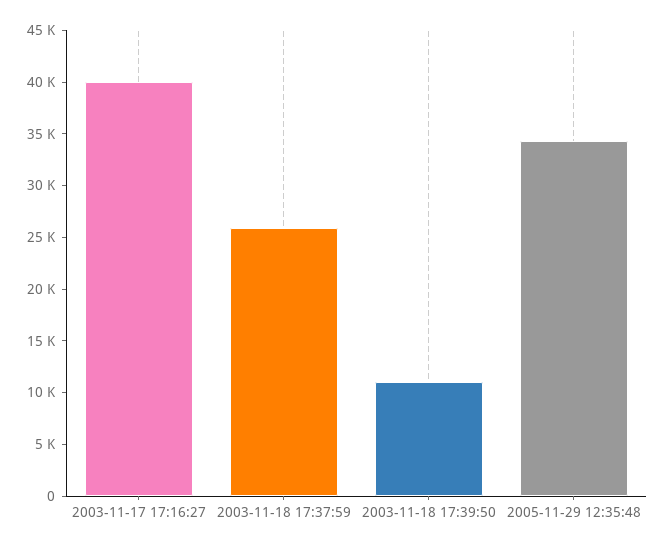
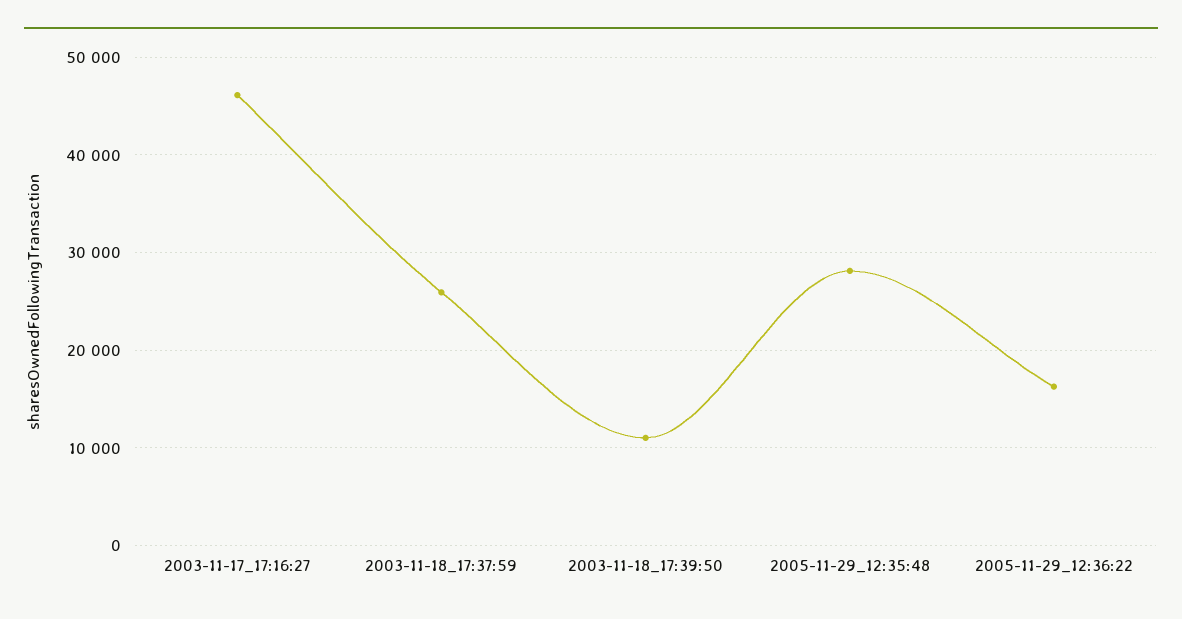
2003-11-17 17:16:27: 40000 -> 46000
2005-11-29 12:35:48: 34000 -> 28000
2005-11-29_12:36:22: none -> 16000

